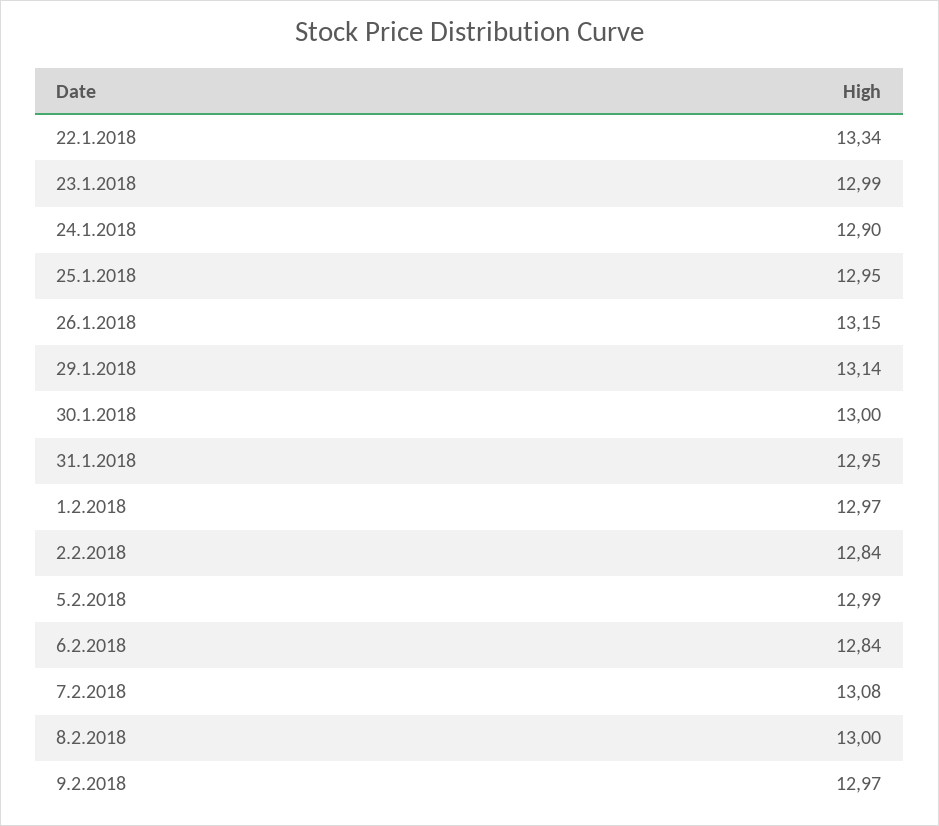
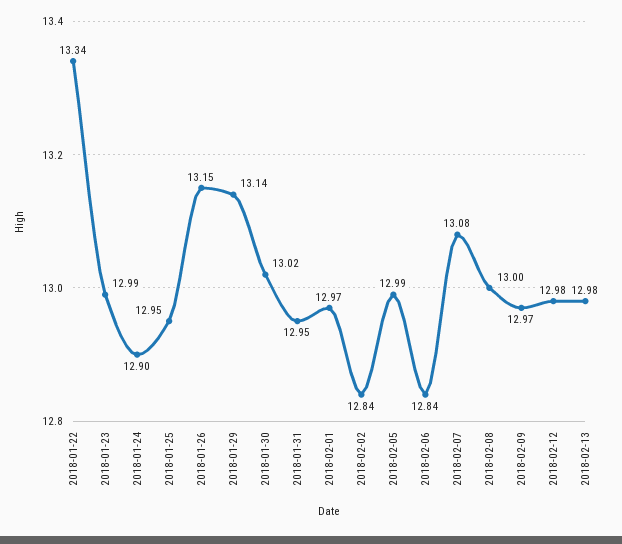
30.1.2018: 13 -> 13.02
2018-02-12: none -> 12.98
2018-02-13: none -> 12.98

